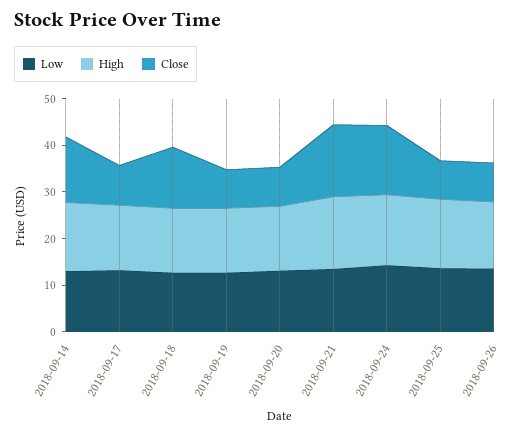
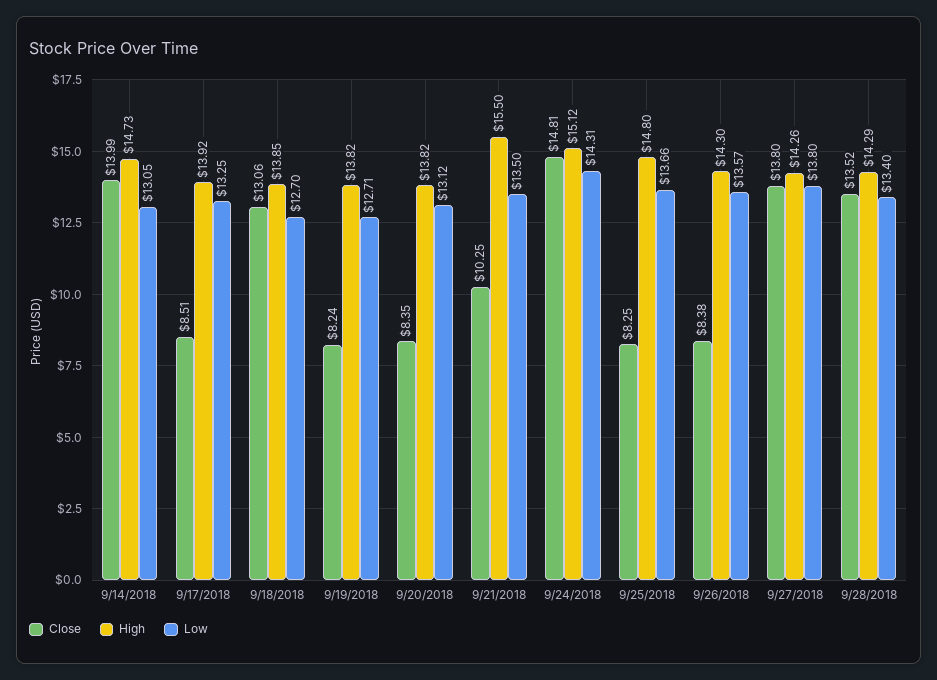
Close, 2018-09-21: 16 -> 10.25
Close, 9/27/2018: none -> 13.8
High, 9/27/2018: none -> 14.26
Low, 9/27/2018: none -> 13.8
Close, 9/28/2018: none -> 13.52
High, 9/28/2018: none -> 14.29
Low, 9/28/2018: none -> 13.4

